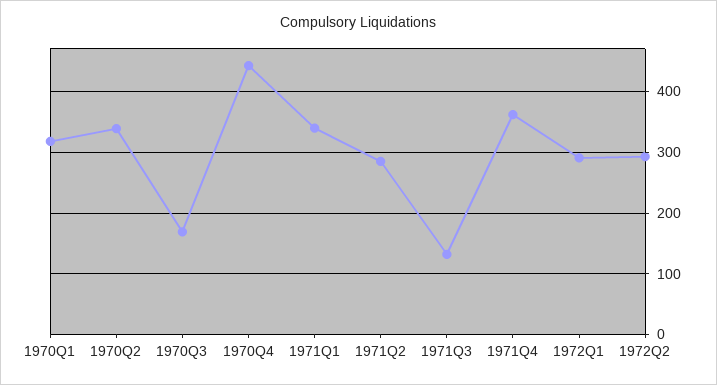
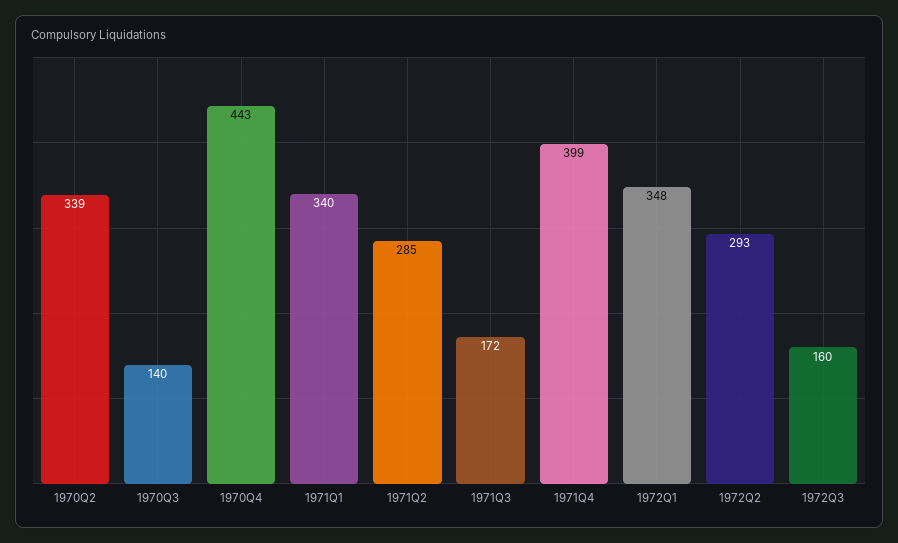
1970Q1: 320 -> none
1970Q3: 170 -> 140
1971Q3: 130 -> 172
1971Q4: 360 -> 399
1972Q1: 290 -> 348
1972Q3: none -> 160

